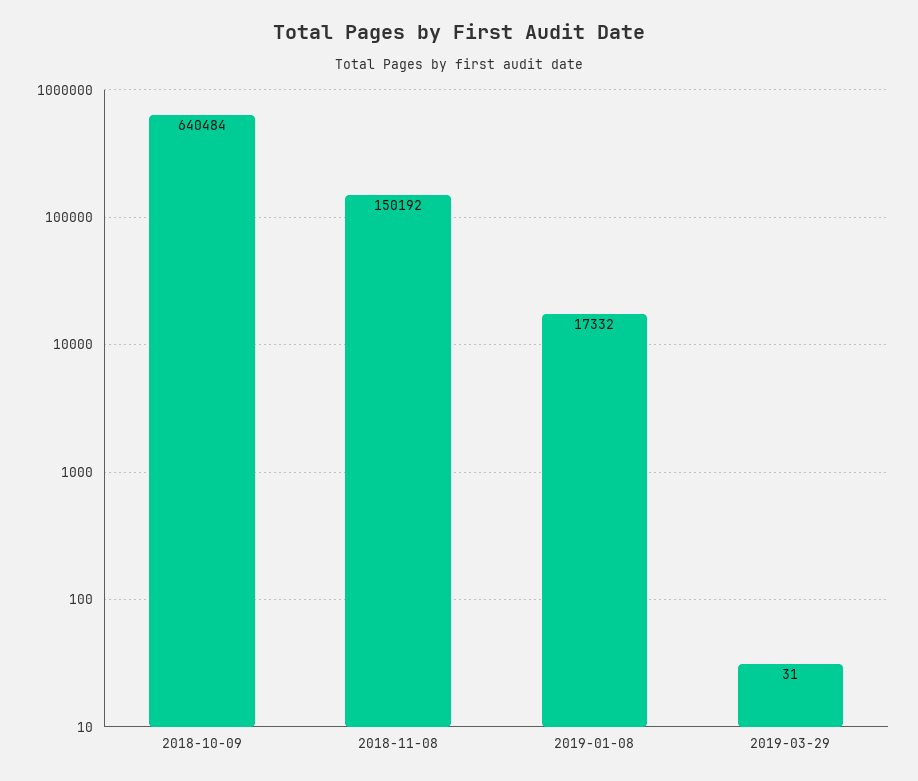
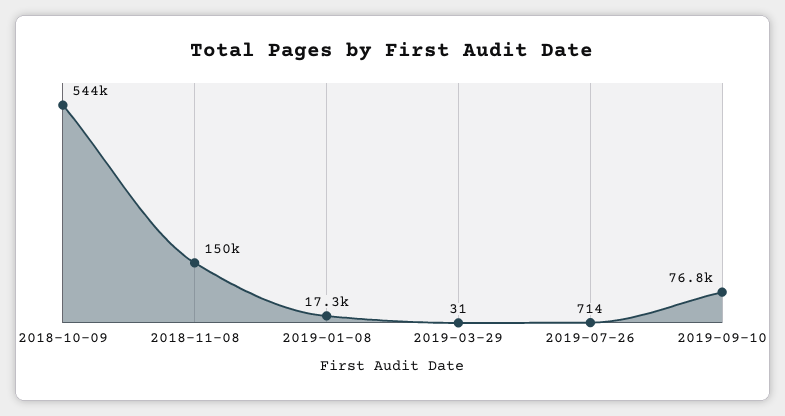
2018-10-09: 640484 -> 544000
2019-07-26: none -> 714
2019-09-10: none -> 76800

